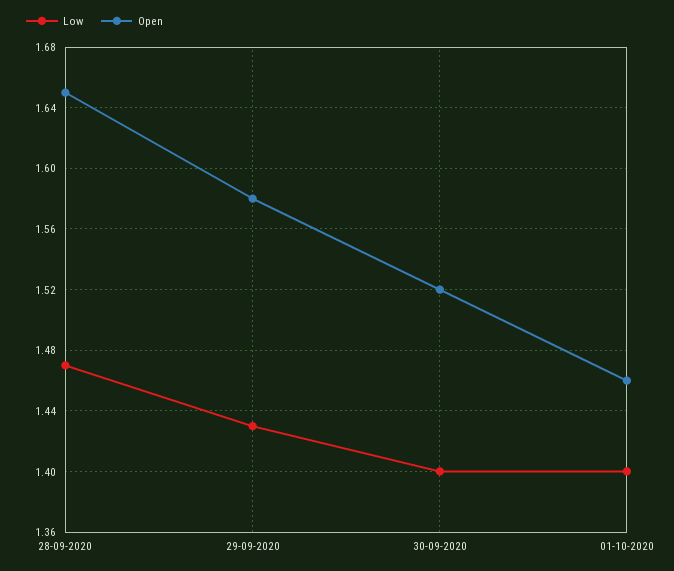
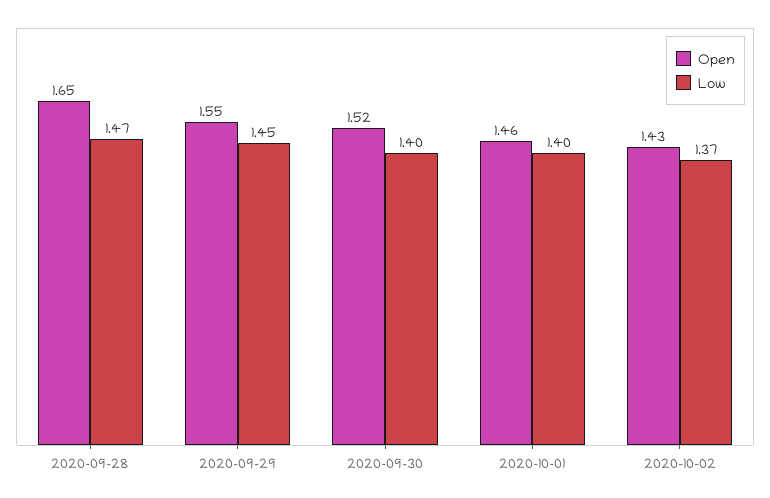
Low, 29-09-2020: 1.43 -> 1.45
Open, 29-09-2020: 1.58 -> 1.55
Open, 2020-10-02: none -> 1.43
Low, 2020-10-02: none -> 1.37

